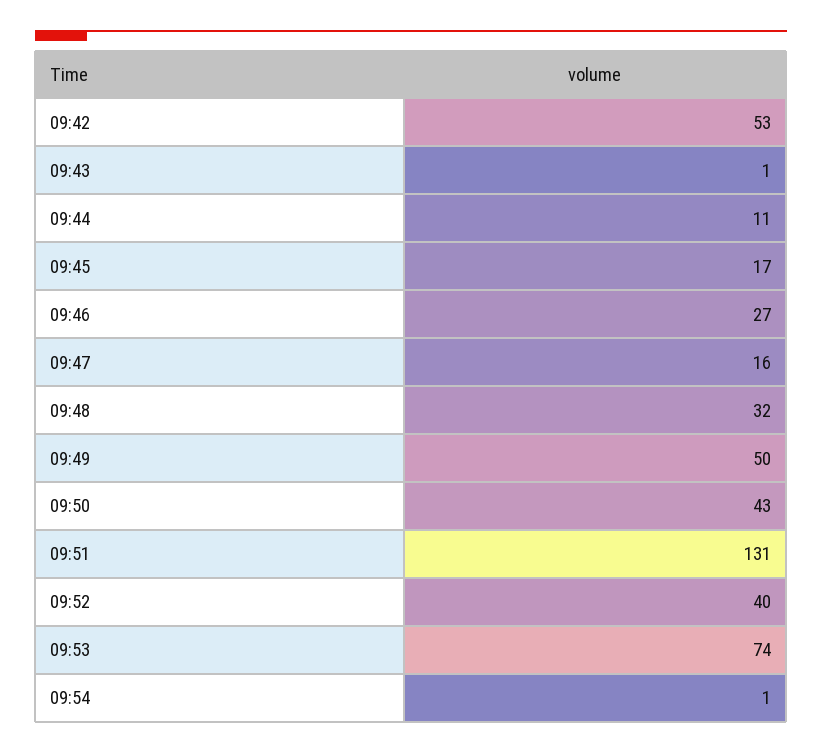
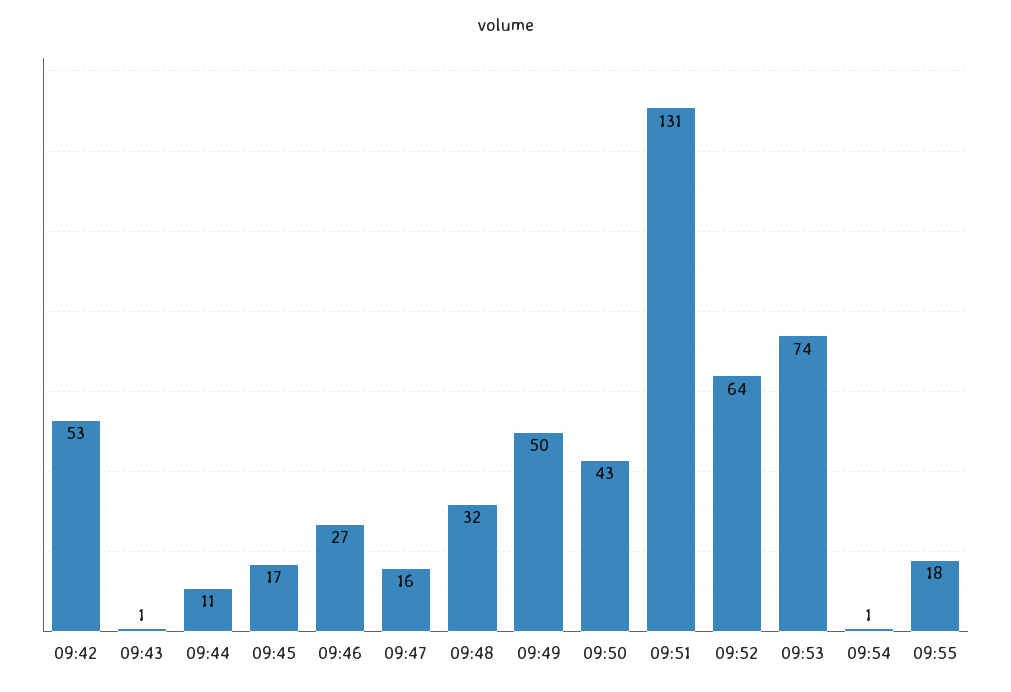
09:52: 40 -> 64
09:55: none -> 18

